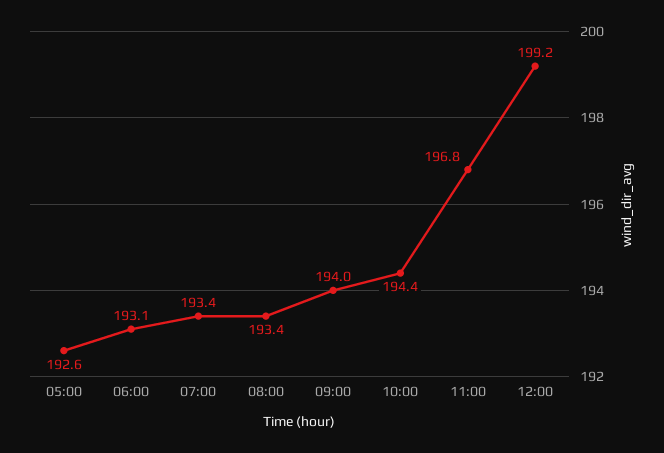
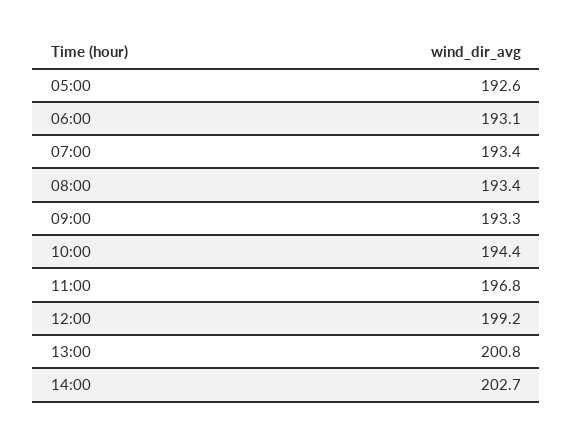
09:00: 194 -> 193.3
13:00: none -> 200.8
14:00: none -> 202.7

